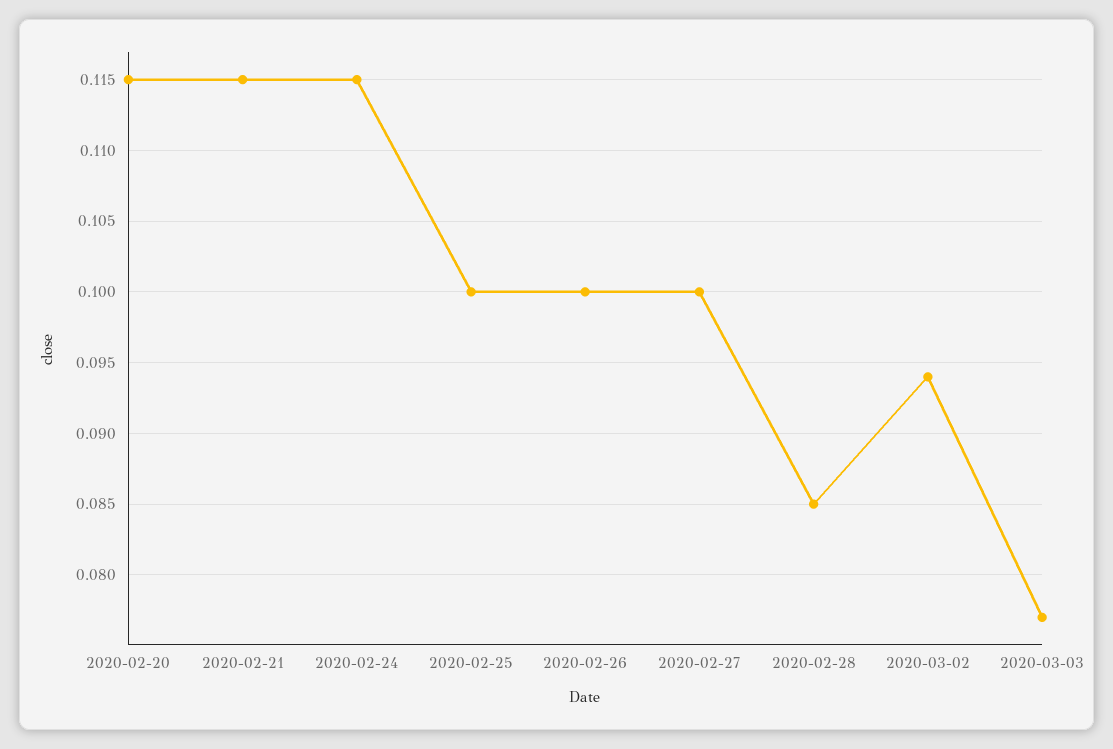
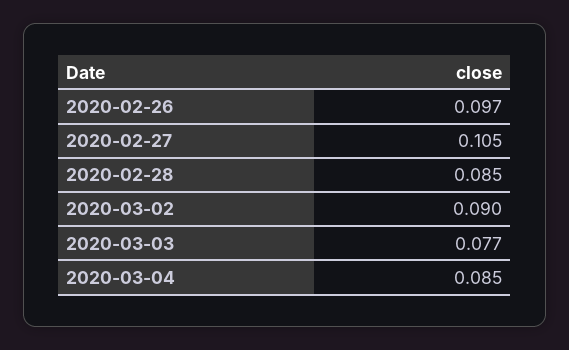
2020-02-20: 0.115 -> none
2020-02-21: 0.115 -> none
2020-02-24: 0.115 -> none
2020-02-25: 0.1 -> none
2020-02-26: 0.1 -> 0.097
2020-02-27: 0.1 -> 0.105
2020-03-02: 0.094 -> 0.09
2020-03-04: none -> 0.085

